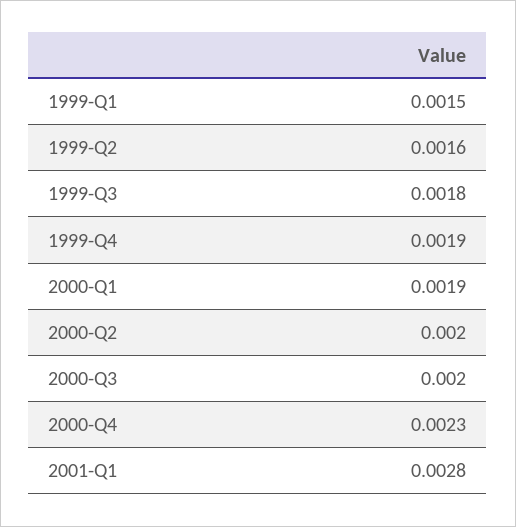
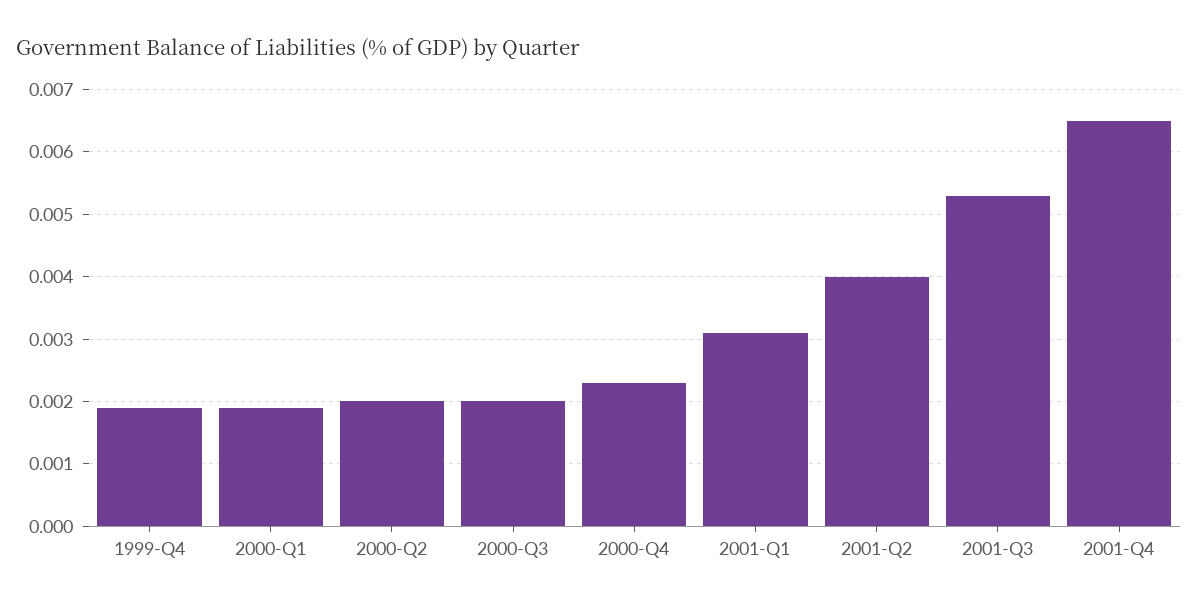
1999-Q1: 0.0015 -> none
1999-Q2: 0.0016 -> none
1999-Q3: 0.0018 -> none
2001-Q1: 0.0028 -> 0.0031
2001-Q2: none -> 0.004
2001-Q3: none -> 0.0053
2001-Q4: none -> 0.0065

